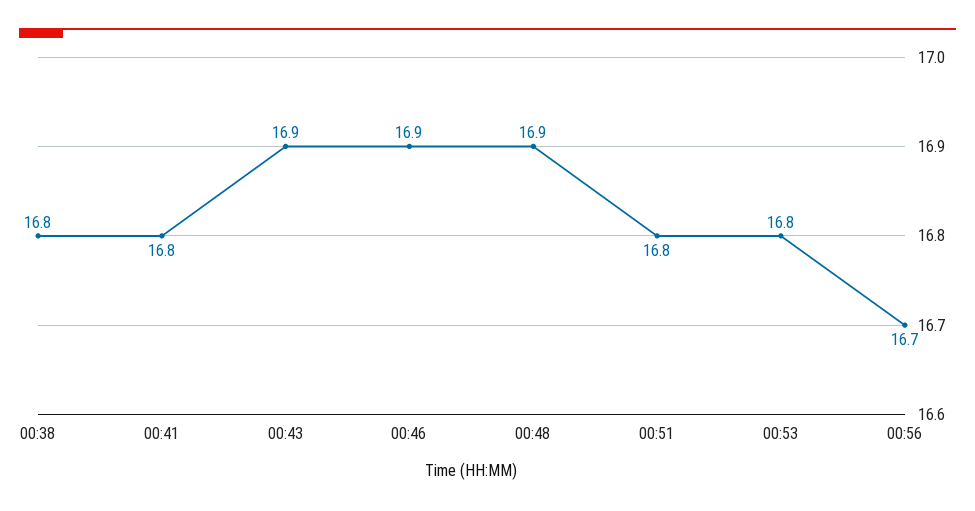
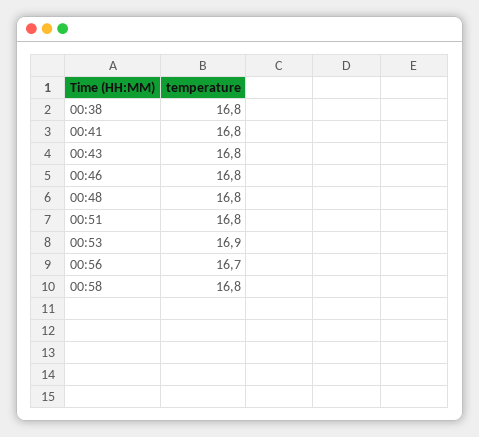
00:43: 16.9 -> 16.8
00:46: 16.9 -> 16.8
00:48: 16.9 -> 16.8
00:53: 16.8 -> 16.9
00:58: none -> 16.8

